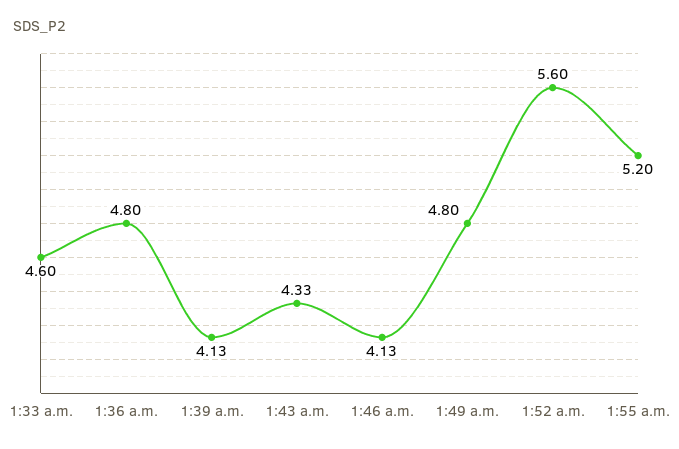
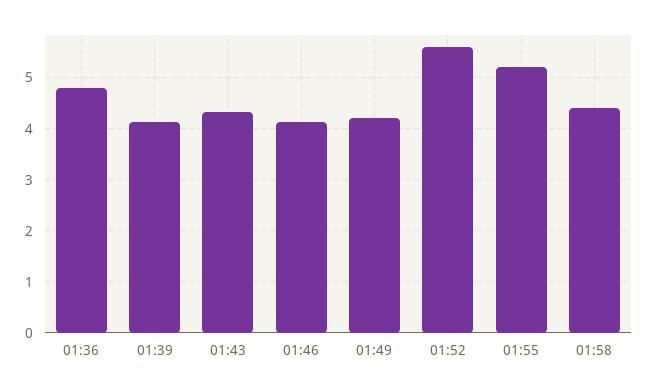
1:33 a.m.: 4.6 -> none
1:49 a.m.: 4.8 -> 4.2
01:58: none -> 4.4

